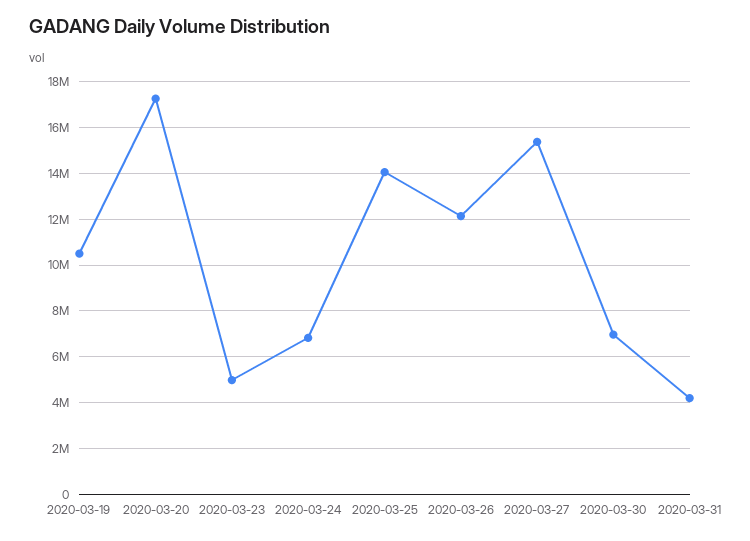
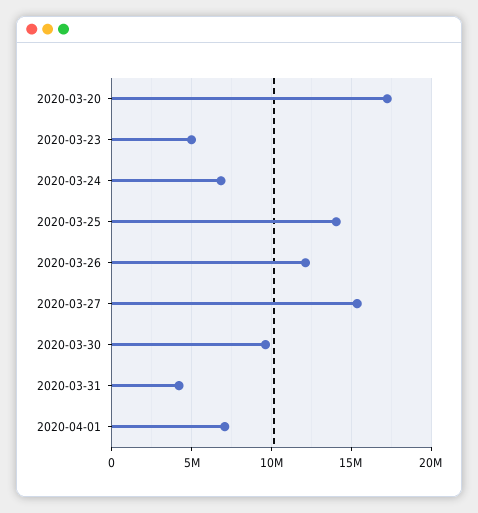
2020-03-19: 10500000 -> none
2020-03-30: 7000000 -> 9500000
2020-04-01: none -> 7000000

